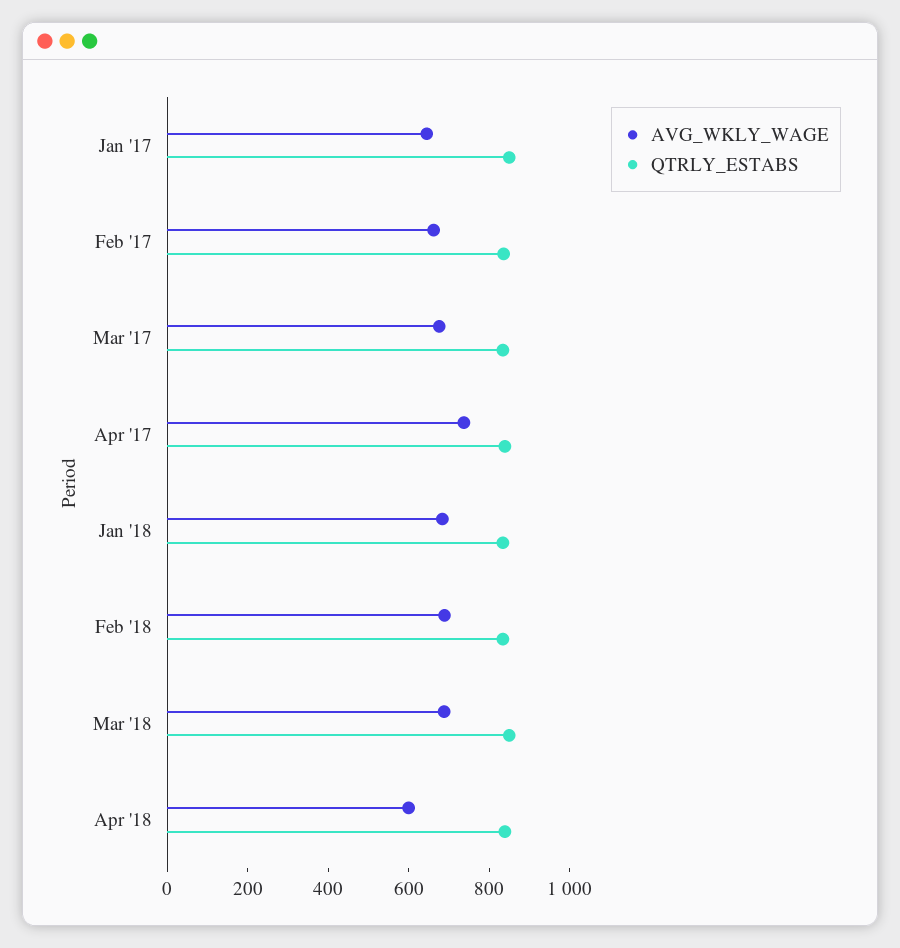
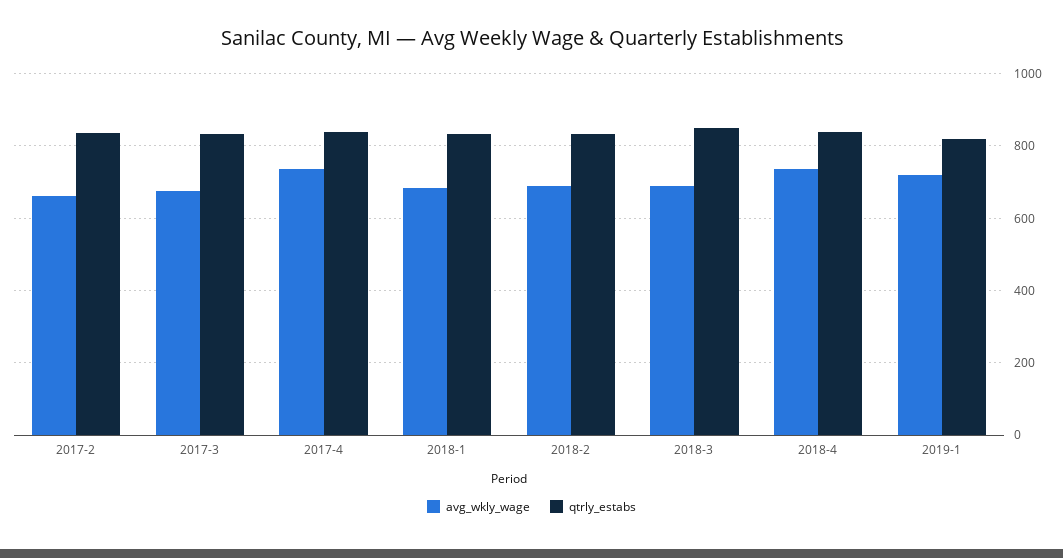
AVG_WKLY_WAGE, Jan '17: 650 -> none
QTRLY_ESTABS, Jan '17: 850 -> none
AVG_WKLY_WAGE, Apr '18: 600 -> 740
AVG_WKLY_WAGE, 2019-1: none -> 720
QTRLY_ESTABS, 2019-1: none -> 820

